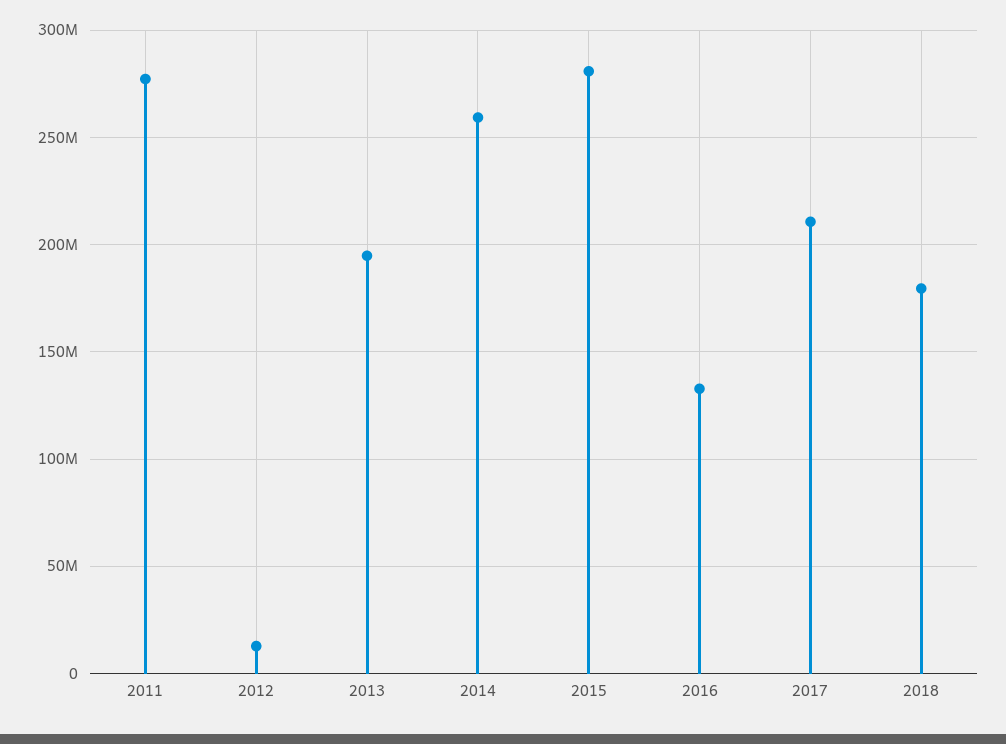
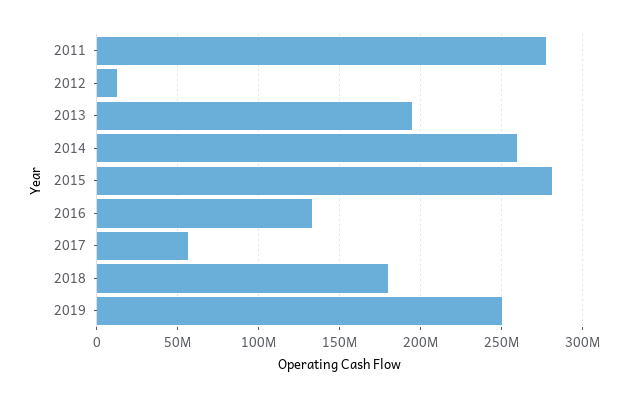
2017: 210000000 -> 55000000
2019: none -> 250000000

